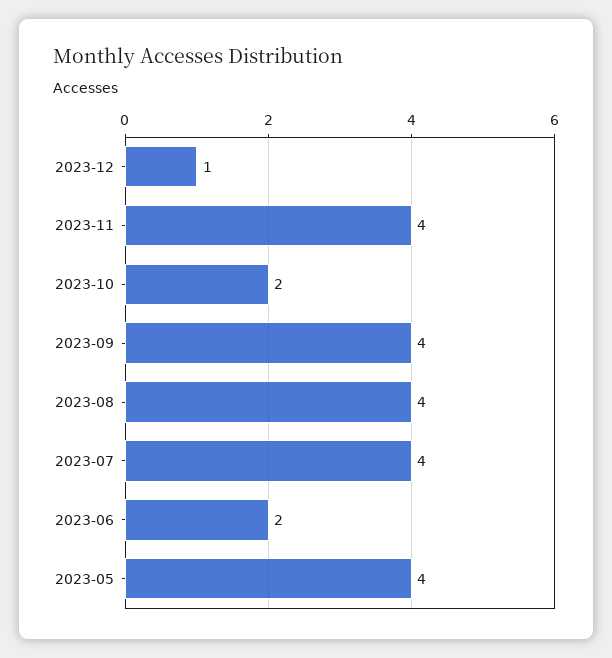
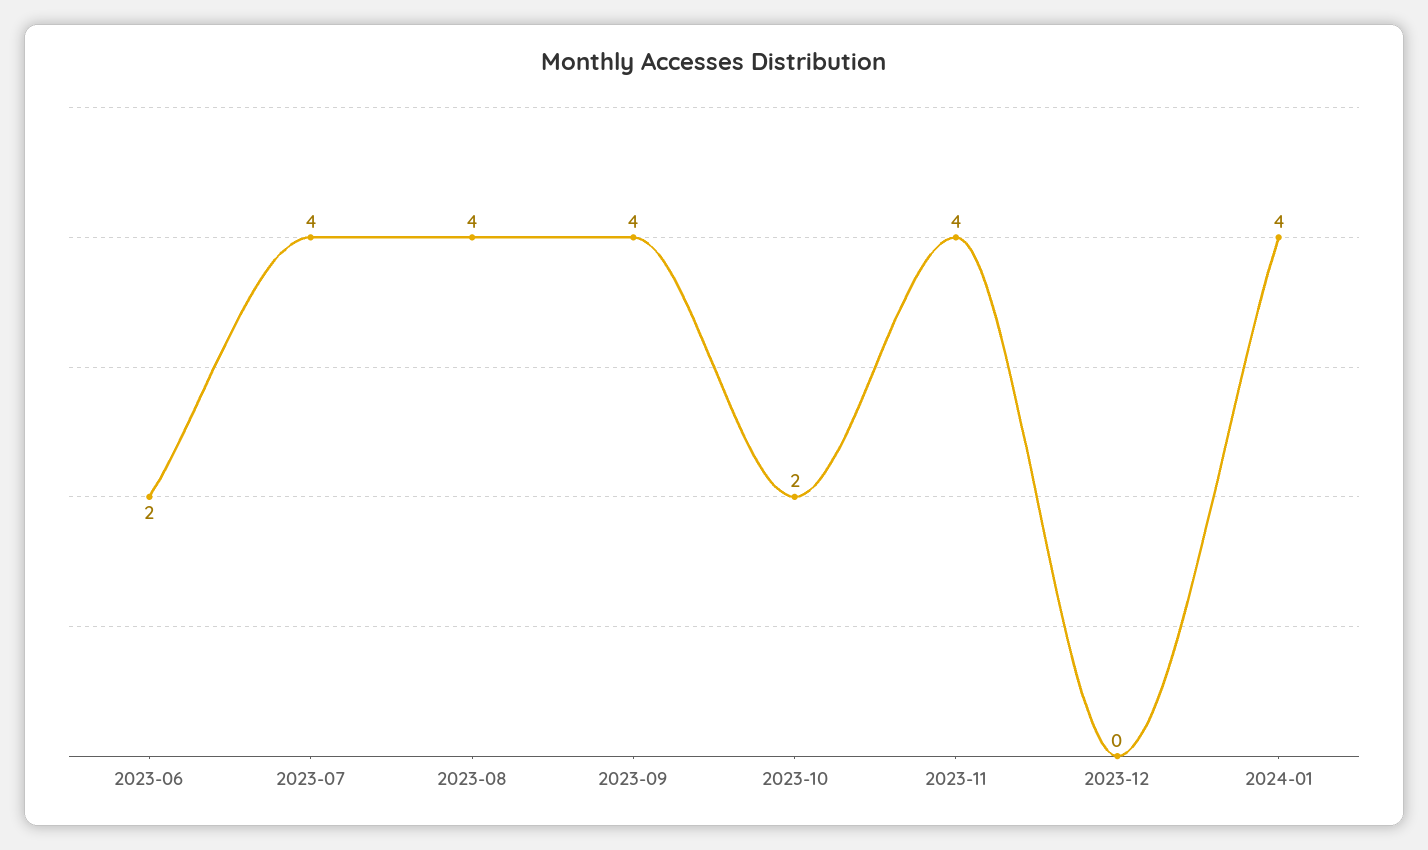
2023-12: 1 -> 0
2023-05: 4 -> none
2024-01: none -> 4

